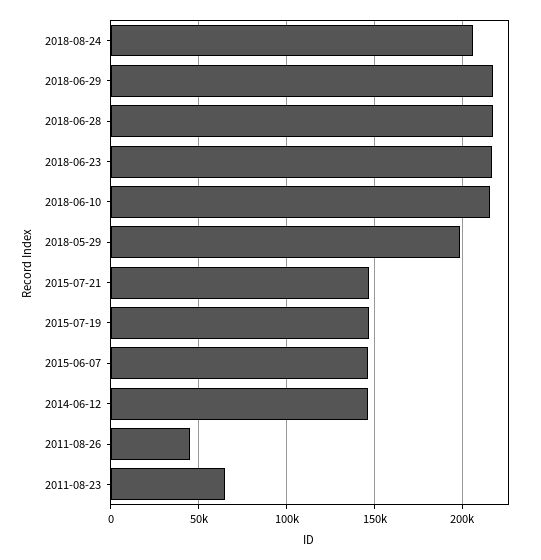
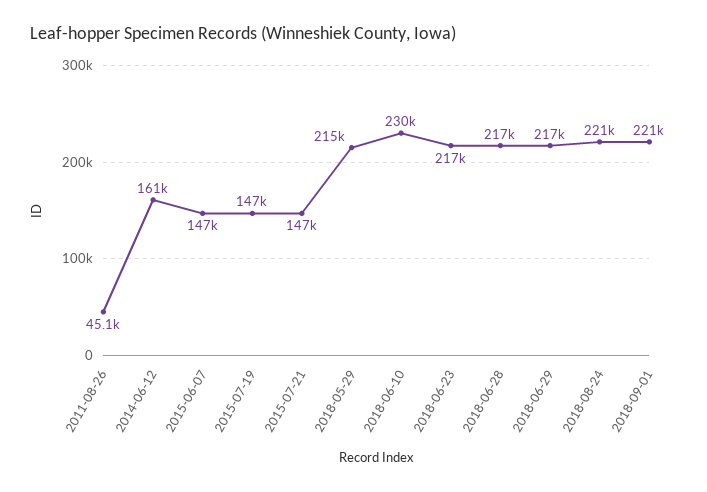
2018-08-24: 205000 -> 221000
2018-06-10: 215000 -> 230000
2018-05-29: 200000 -> 215000
2014-06-12: 145000 -> 161000
2011-08-23: 65000 -> none
2018-09-01: none -> 221000

